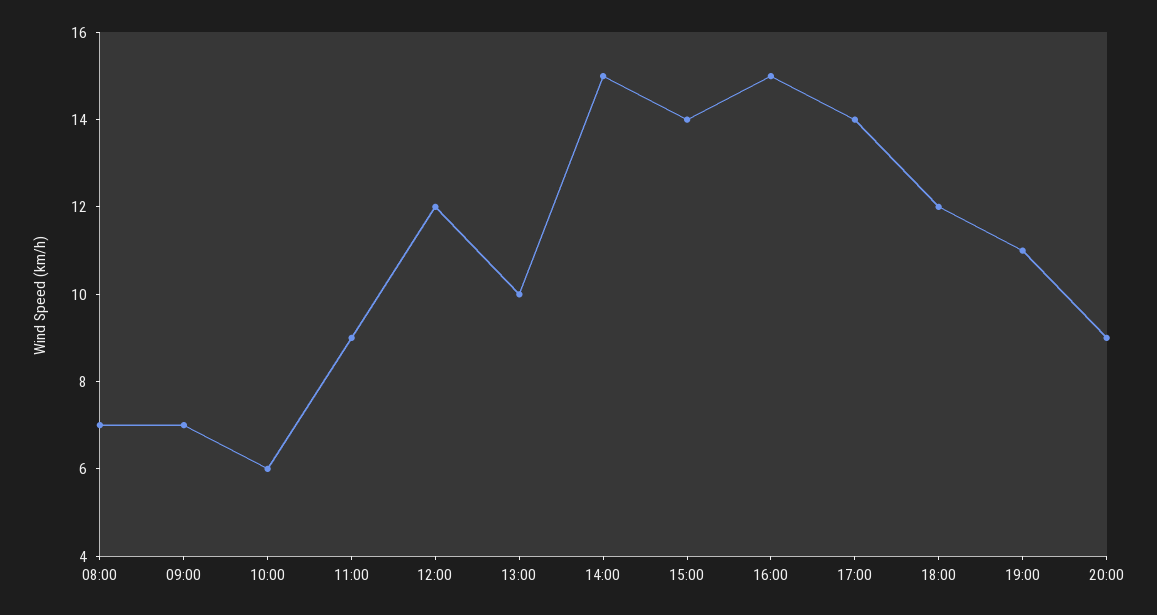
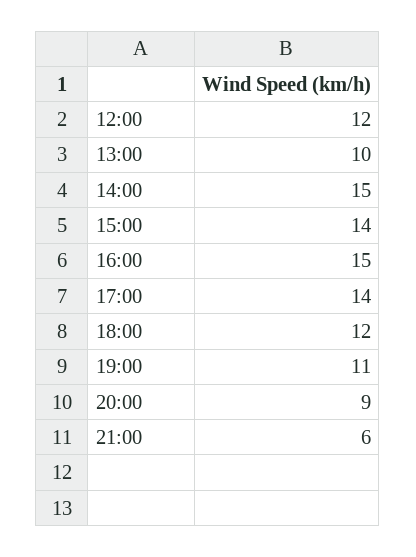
08:00: 7 -> none
09:00: 7 -> none
10:00: 6 -> none
11:00: 9 -> none
21:00: none -> 6

